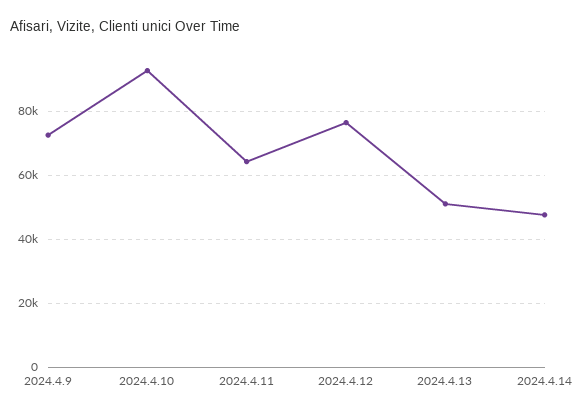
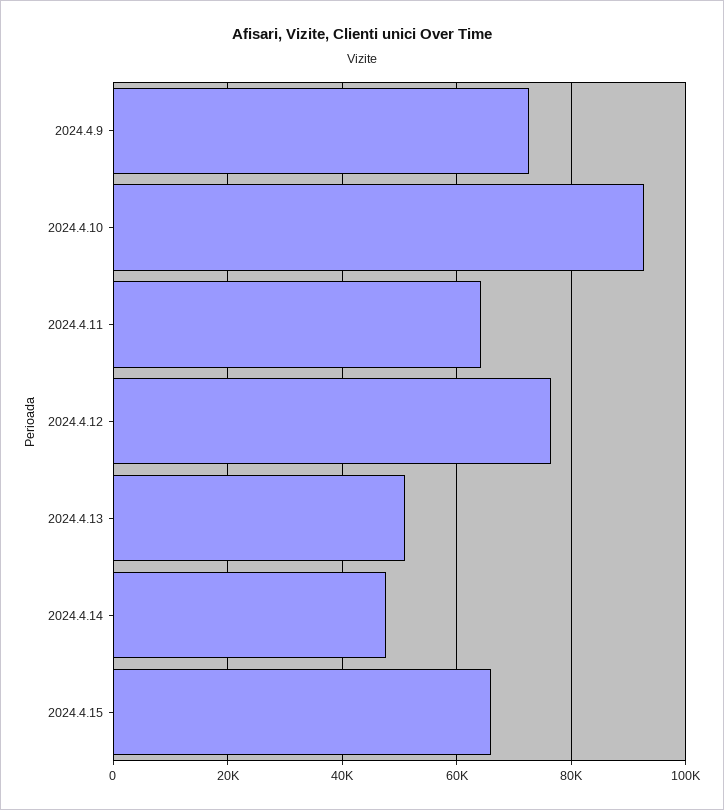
2024.4.15: none -> 66000

